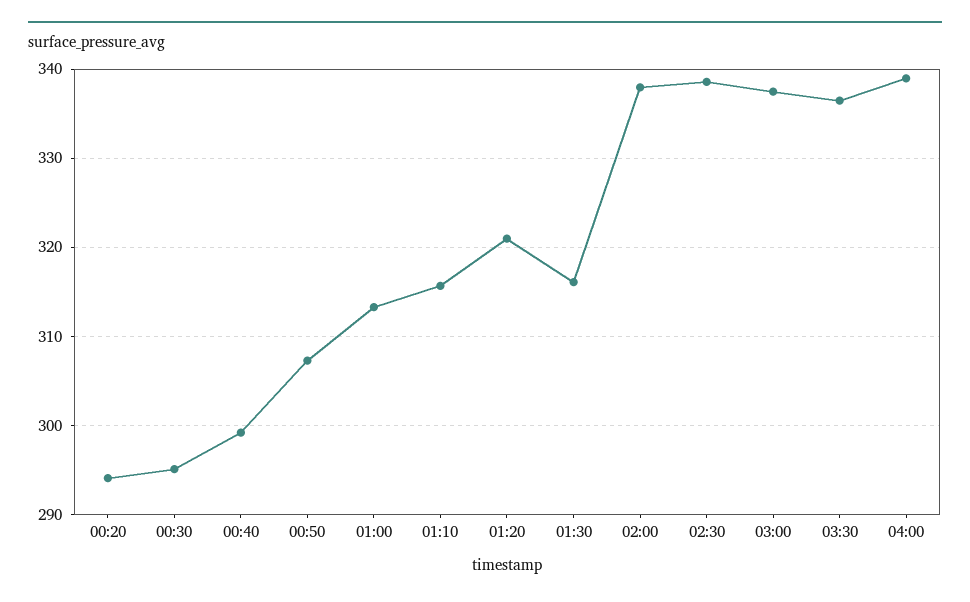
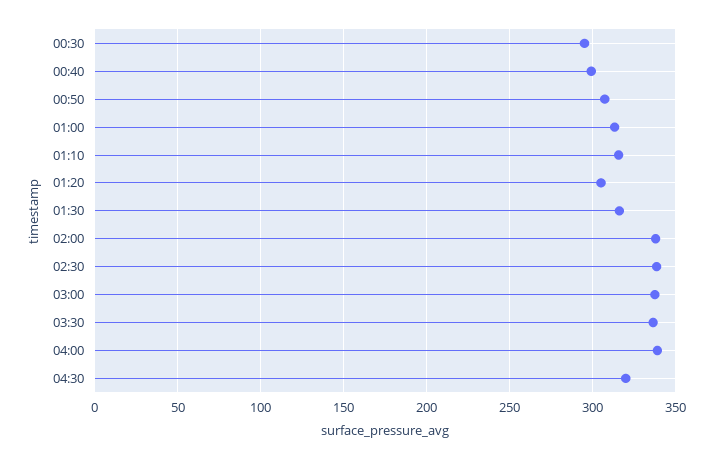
00:20: 294 -> none
01:20: 321 -> 305
04:30: none -> 320

